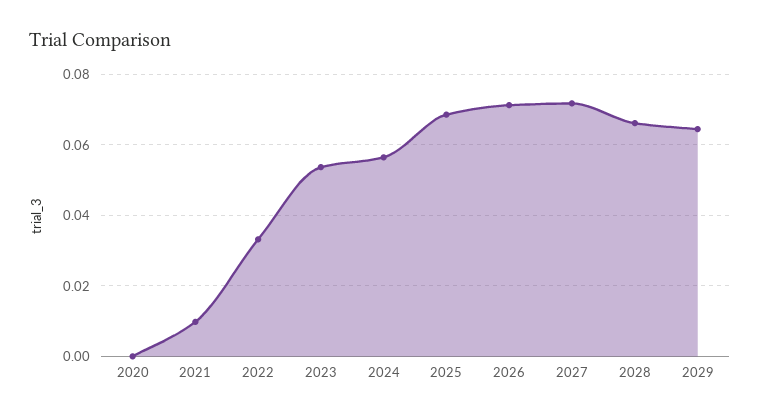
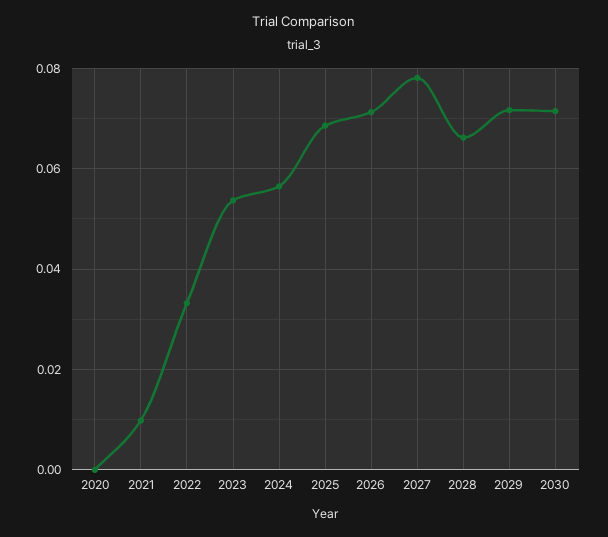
2027: 0.072 -> 0.078
2029: 0.064 -> 0.072
2030: none -> 0.072

